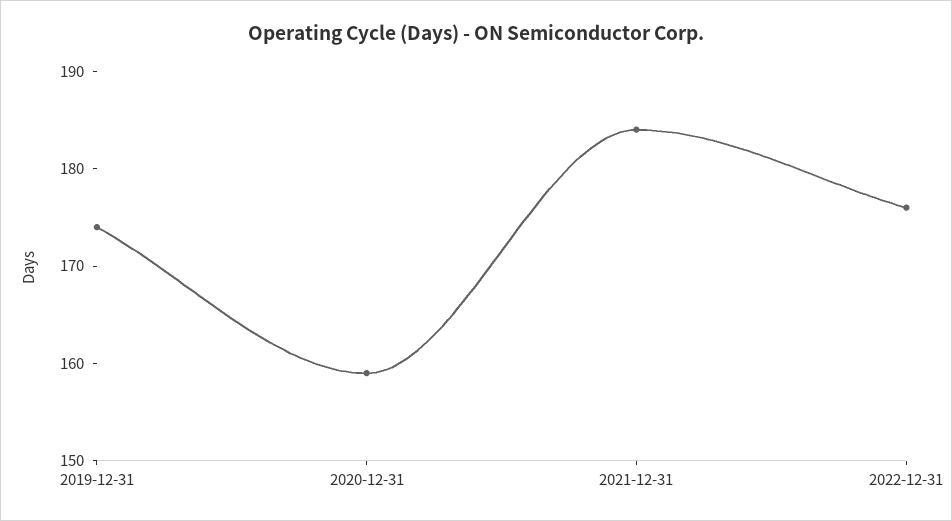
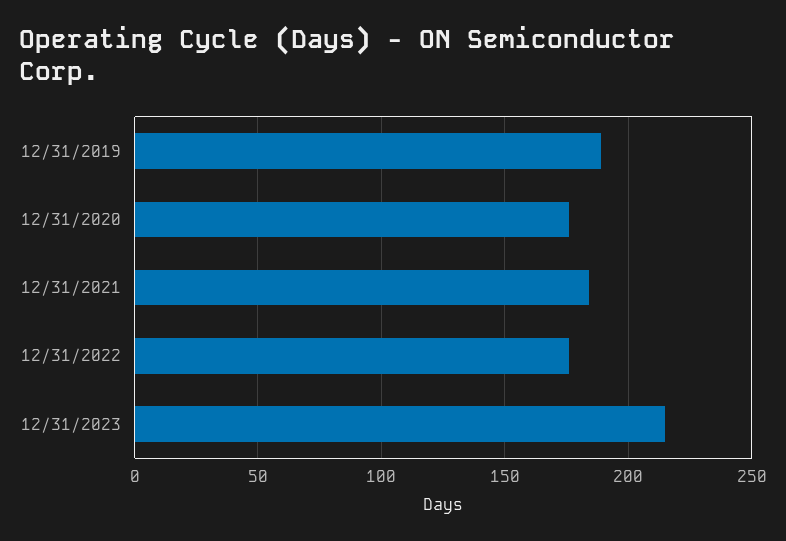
2019-12-31: 174 -> 190
2020-12-31: 159 -> 175
12/31/2023: none -> 215

